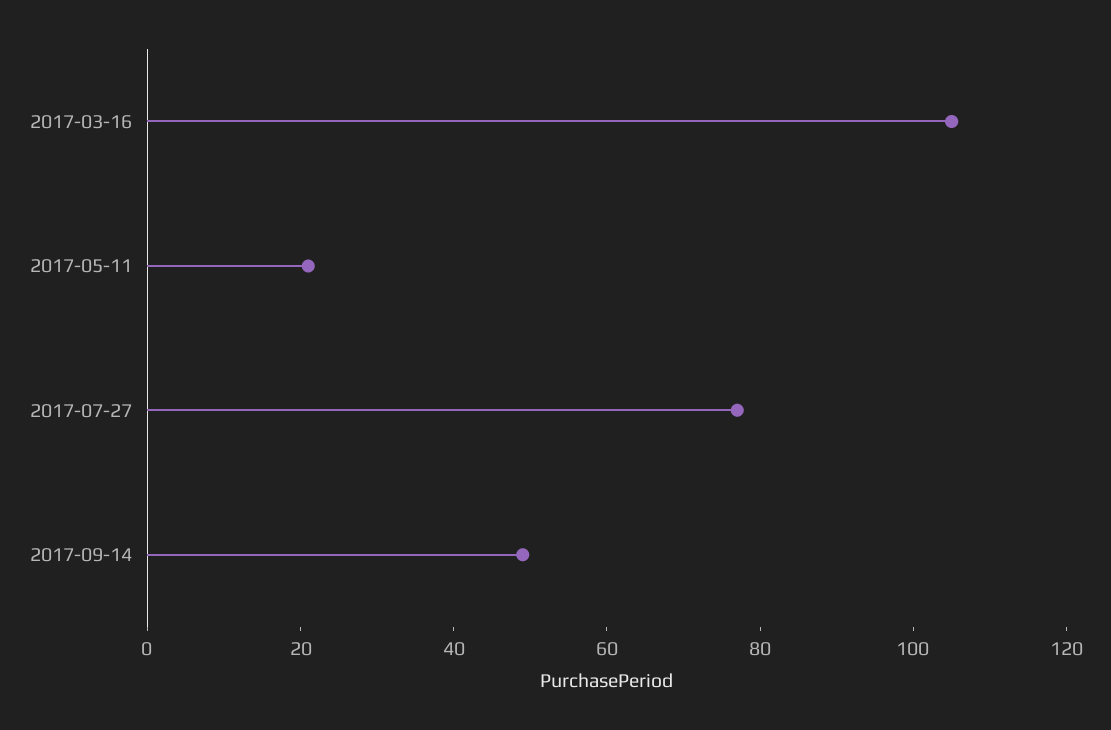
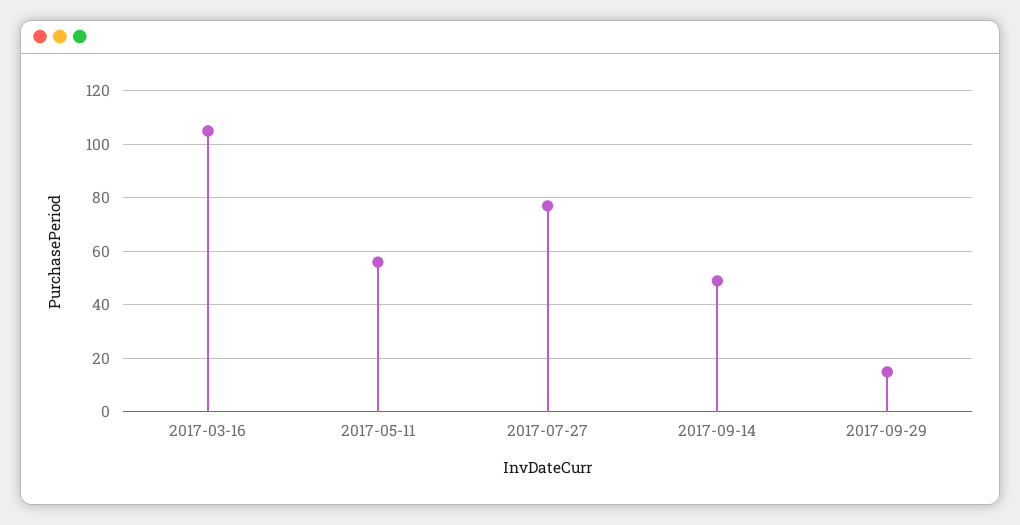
2017-05-11: 20 -> 55
2017-09-29: none -> 15

